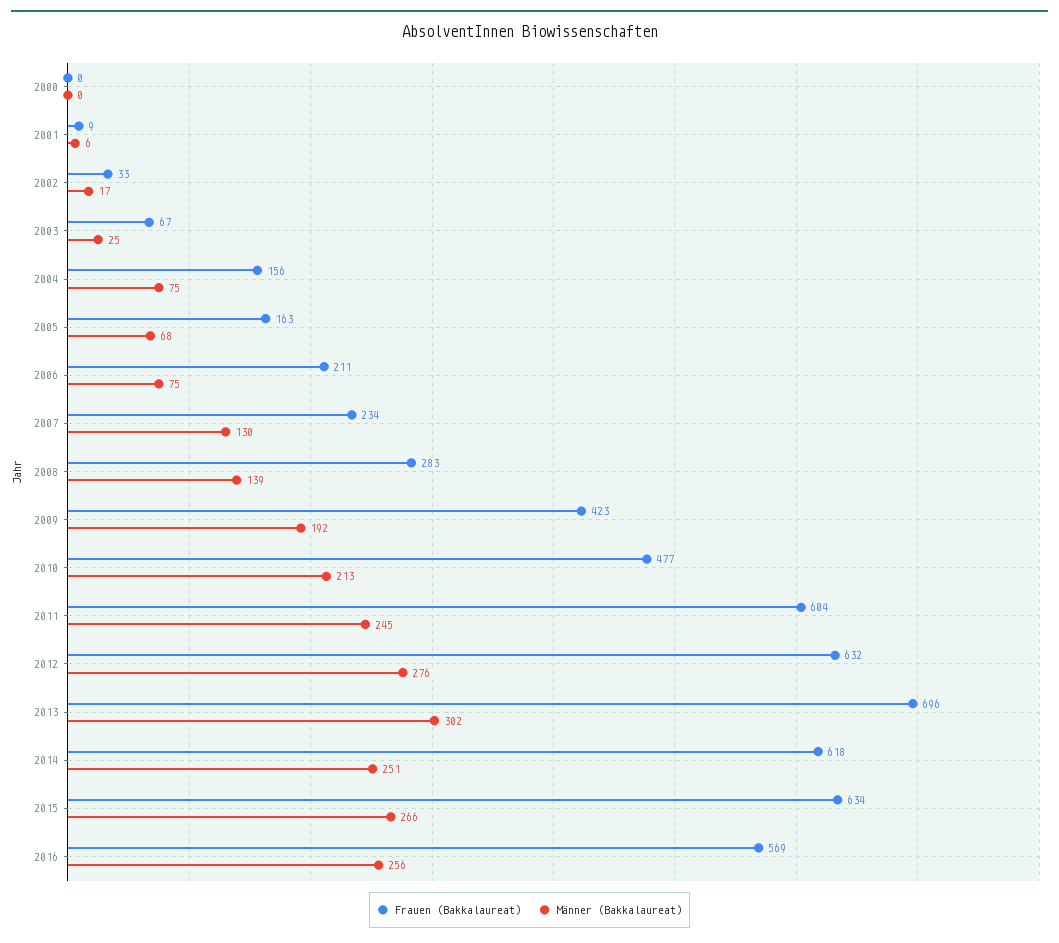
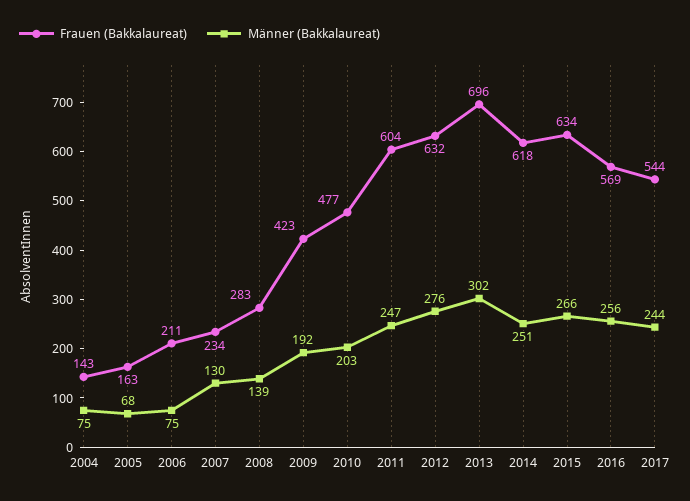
Frauen (Bakkalaureat), 2000: 0 -> none
Männer (Bakkalaureat), 2000: 0 -> none
Frauen (Bakkalaureat), 2001: 9 -> none
Männer (Bakkalaureat), 2001: 6 -> none
Frauen (Bakkalaureat), 2002: 33 -> none
Männer (Bakkalaureat), 2002: 17 -> none
Frauen (Bakkalaureat), 2003: 67 -> none
Männer (Bakkalaureat), 2003: 25 -> none
Frauen (Bakkalaureat), 2004: 156 -> 143
Männer (Bakkalaureat), 2010: 213 -> 203
Männer (Bakkalaureat), 2011: 245 -> 247
Frauen (Bakkalaureat), 2017: none -> 544
Männer (Bakkalaureat), 2017: none -> 244

